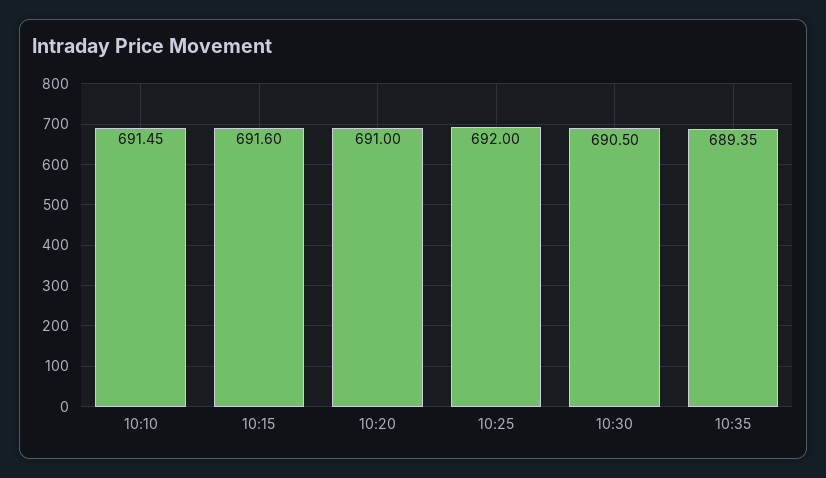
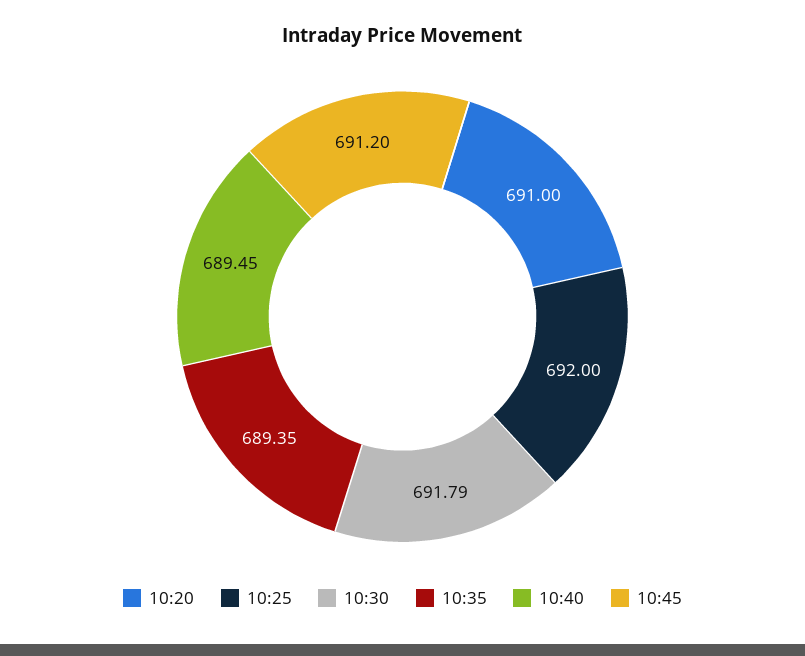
10:10: 691.45 -> none
10:15: 691.6 -> none
10:30: 690.5 -> 691.79
10:40: none -> 689.45
10:45: none -> 691.2

